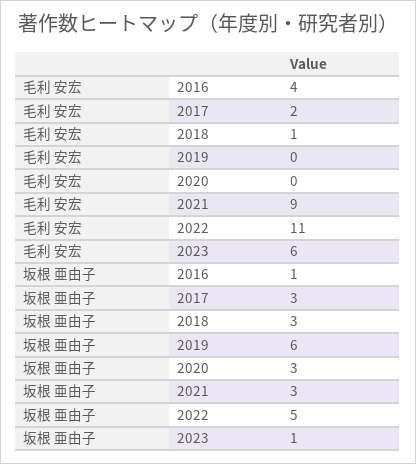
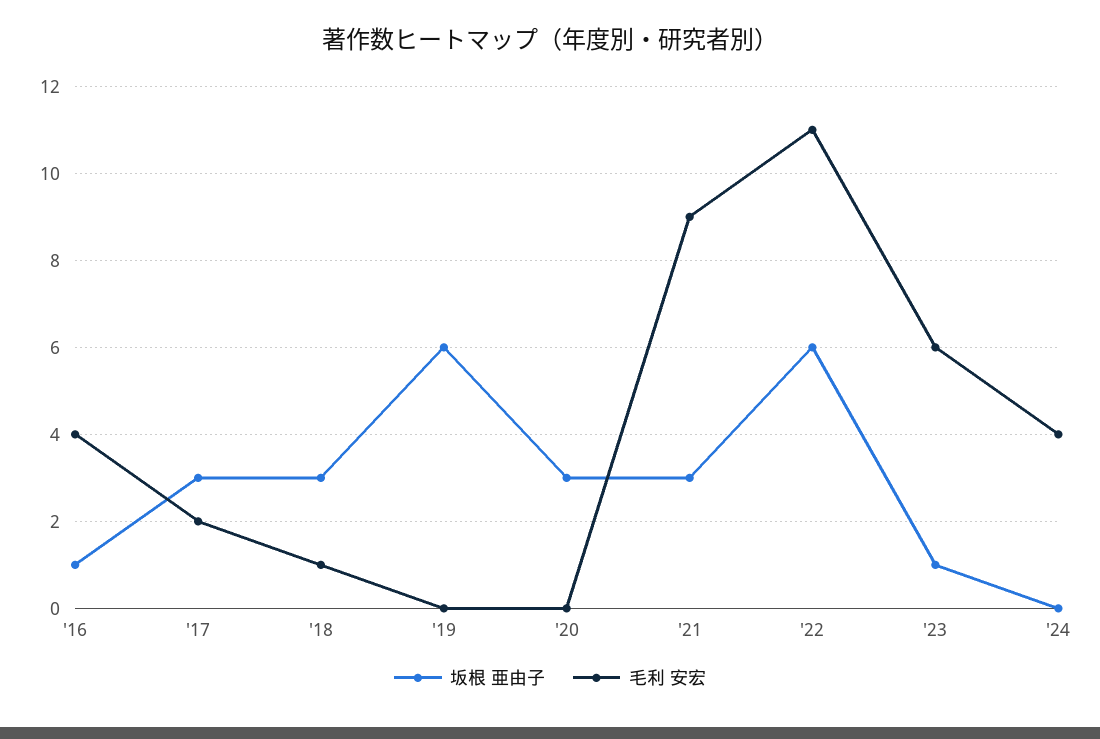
坂根 亜由子, 2022: 5 -> 6
坂根 亜由子, '24: none -> 0
毛利 安宏, '24: none -> 4

